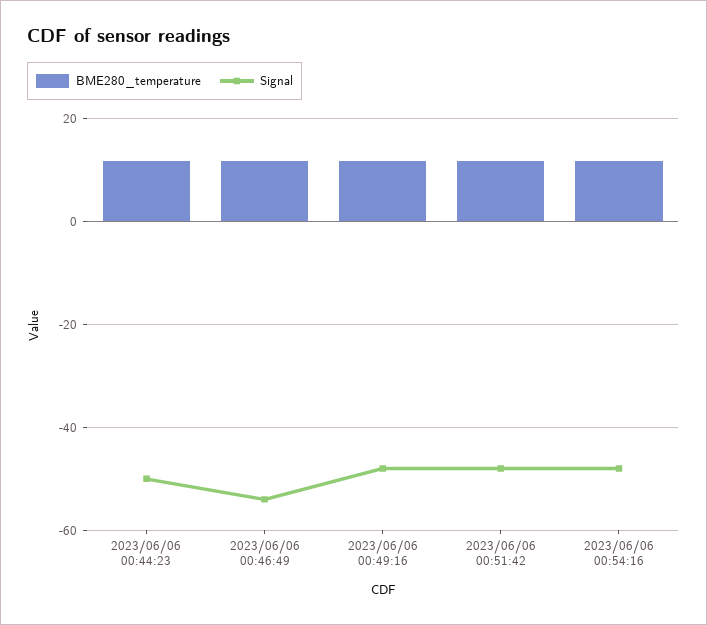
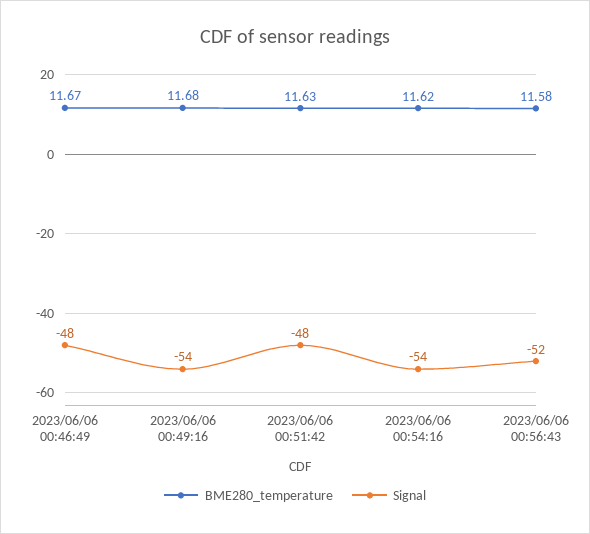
BME280_temperature, 2023/06/06 00:44:23: 12 -> none
Signal, 2023/06/06 00:44:23: -50 -> none
Signal, 2023/06/06 00:46:49: -54 -> -48
Signal, 2023/06/06 00:49:16: -48 -> -54
Signal, 2023/06/06 00:54:16: -48 -> -54
BME280_temperature, 2023/06/06 00:56:43: none -> 11.58
Signal, 2023/06/06 00:56:43: none -> -52

